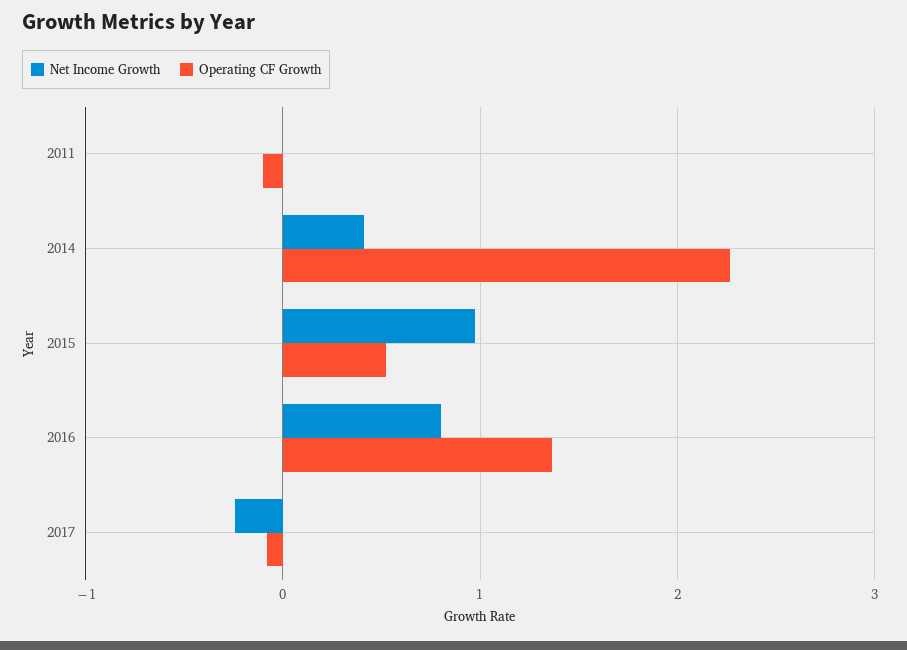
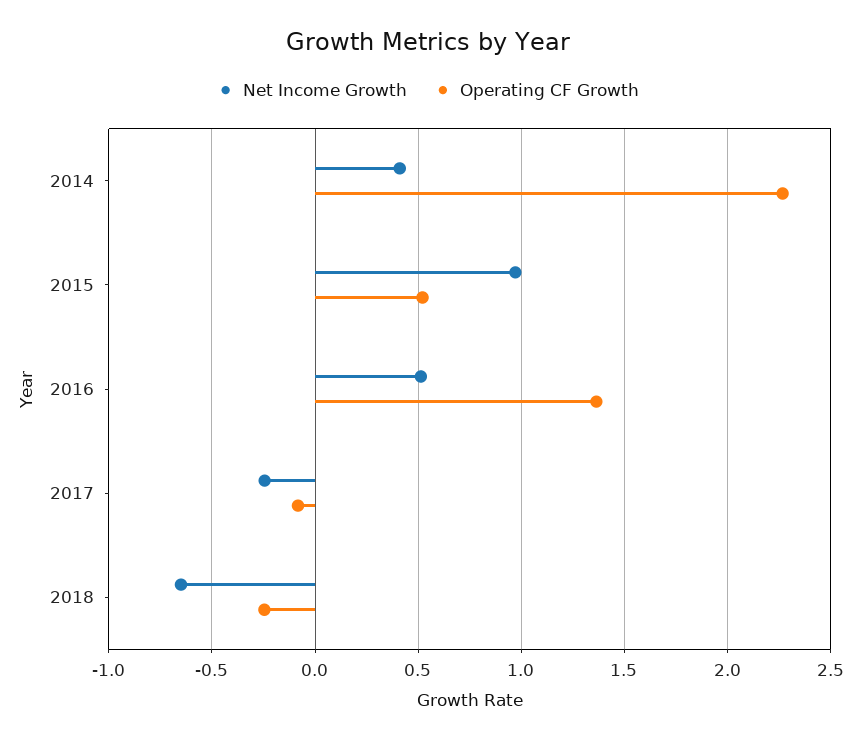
Net Income Growth, 2011: 0 -> none
Operating CF Growth, 2011: -0.1 -> none
Net Income Growth, 2016: 0.8 -> 0.5
Net Income Growth, 2018: none -> -0.65
Operating CF Growth, 2018: none -> -0.25

